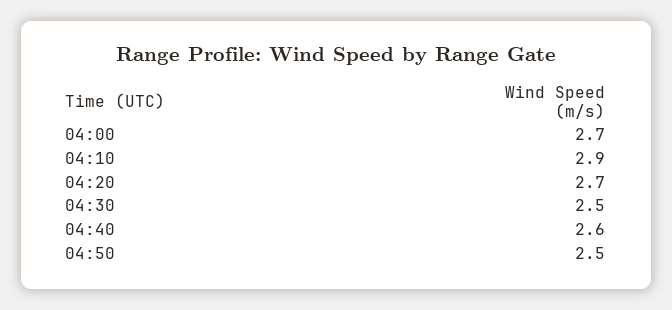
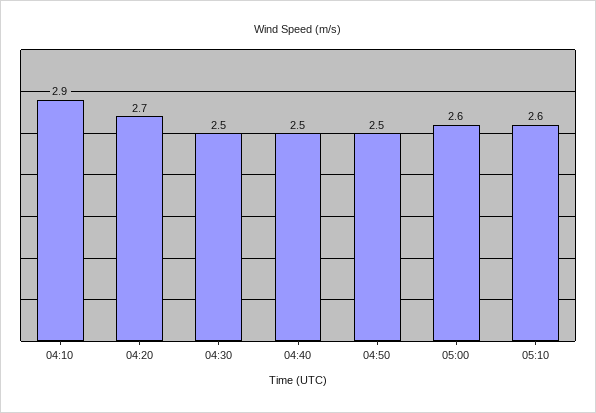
04:00: 2.7 -> none
04:40: 2.6 -> 2.5
05:00: none -> 2.6
05:10: none -> 2.6

